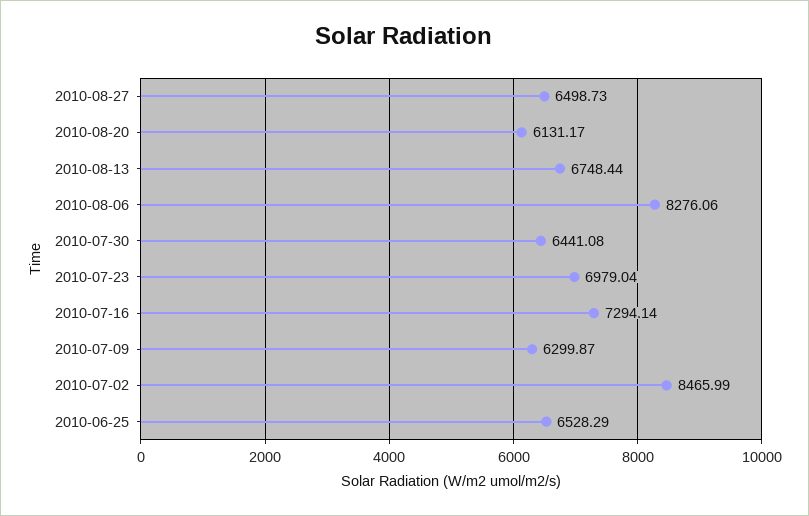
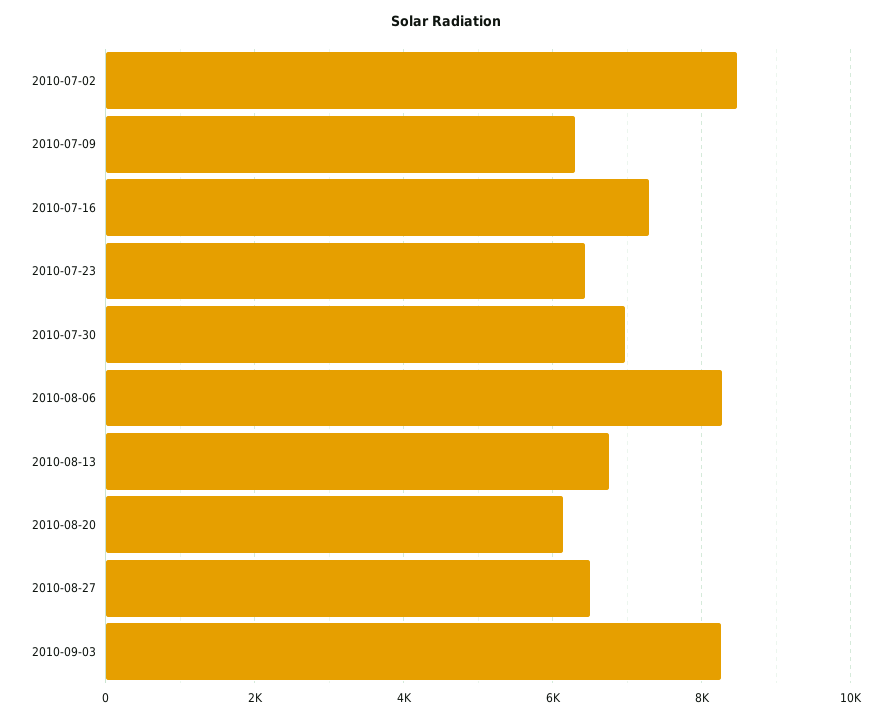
2010-07-30: 6441.08 -> 7000
2010-07-23: 6979.04 -> 6400
2010-06-25: 6528.29 -> none
2010-09-03: none -> 8200

